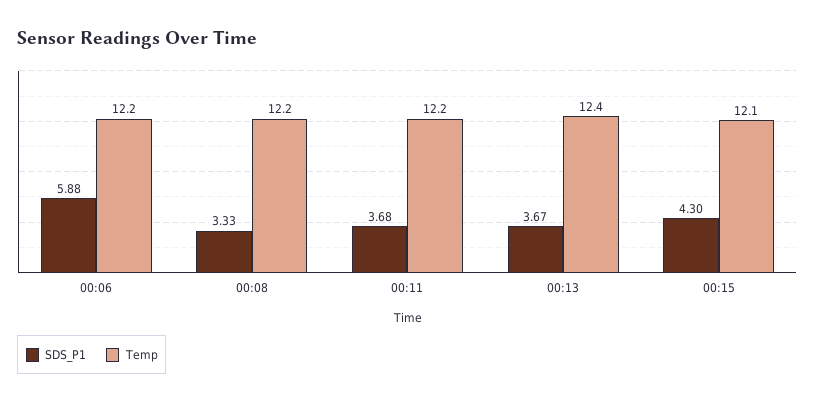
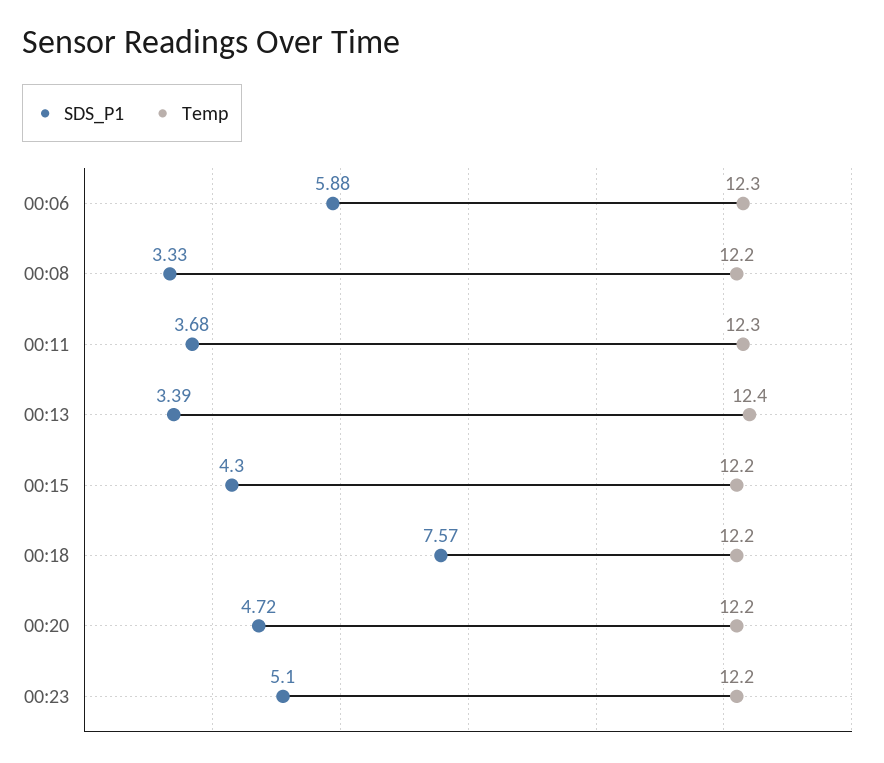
Temp, 00:06: 12.2 -> 12.3
Temp, 00:11: 12.2 -> 12.3
SDS_P1, 00:13: 3.67 -> 3.39
Temp, 00:15: 12.1 -> 12.2
SDS_P1, 00:18: none -> 7.57
Temp, 00:18: none -> 12.2
SDS_P1, 00:20: none -> 4.72
Temp, 00:20: none -> 12.2
SDS_P1, 00:23: none -> 5.1
Temp, 00:23: none -> 12.2

